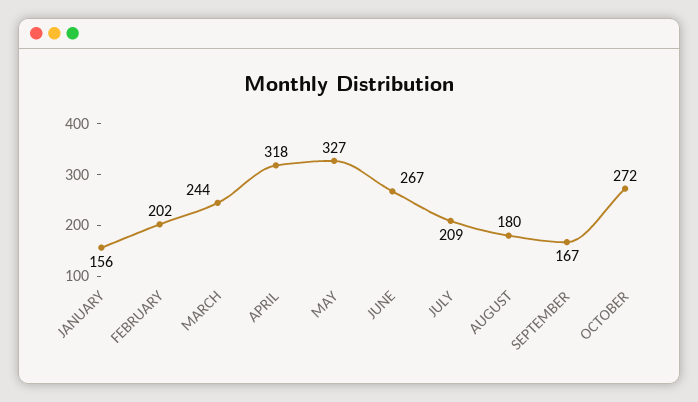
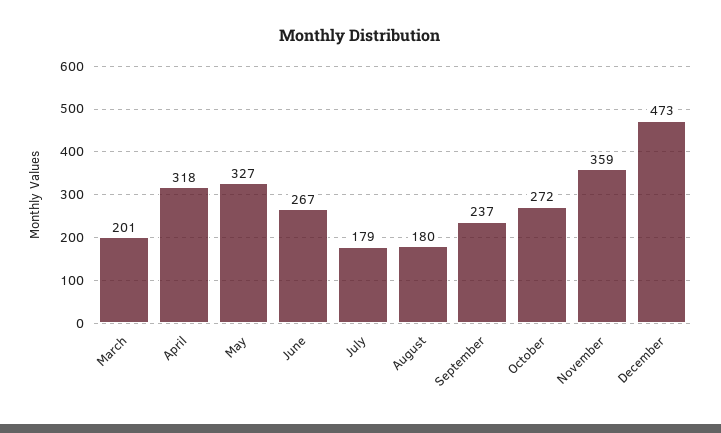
JANUARY: 156 -> none
FEBRUARY: 202 -> none
MARCH: 244 -> 201
JULY: 209 -> 179
SEPTEMBER: 167 -> 237
November: none -> 359
December: none -> 473

